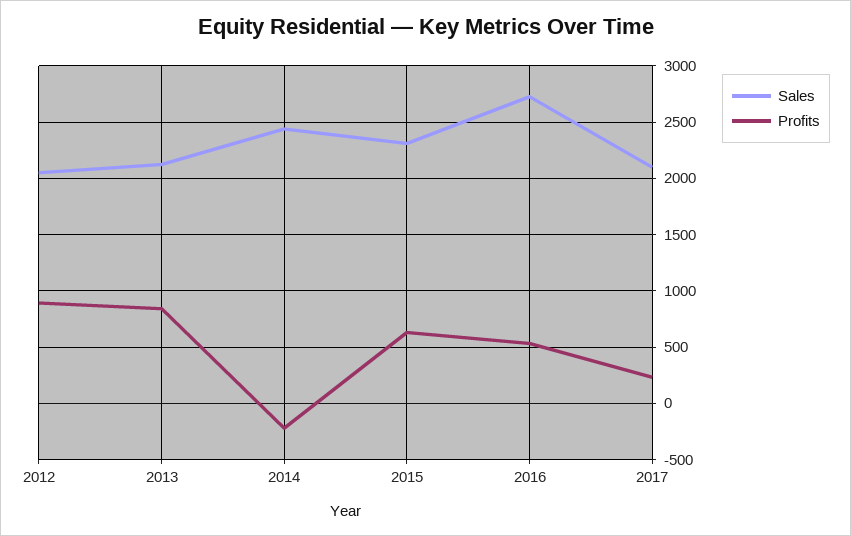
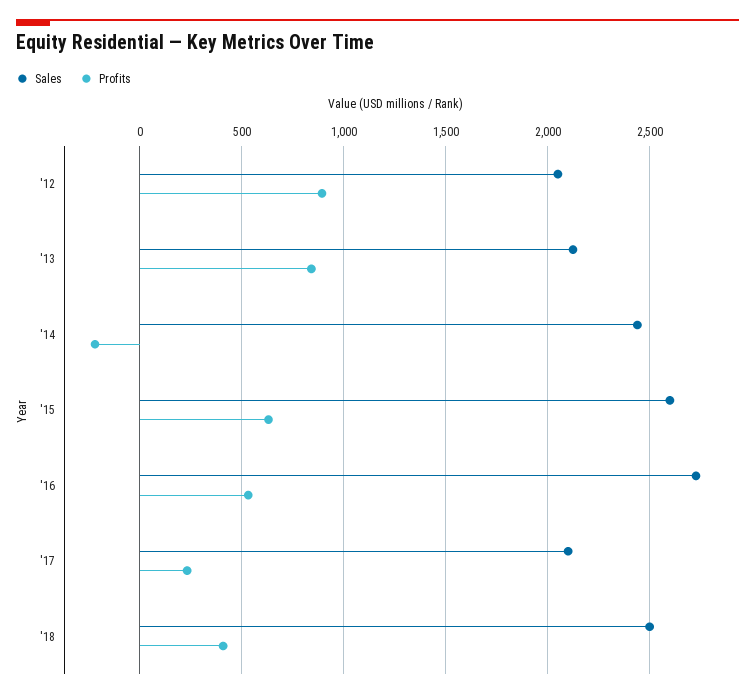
Sales, 2015: 2300 -> 2600
Sales, '18: none -> 2500
Profits, '18: none -> 400

